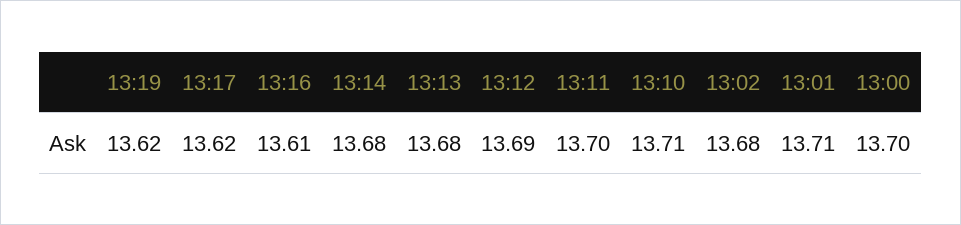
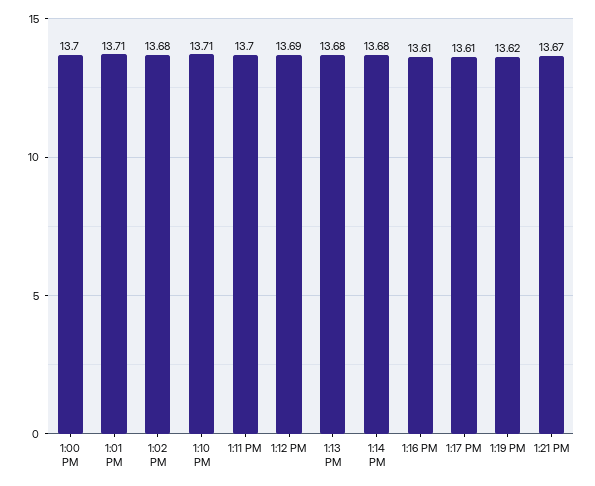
13:17: 13.62 -> 13.61
1:21 PM: none -> 13.67

